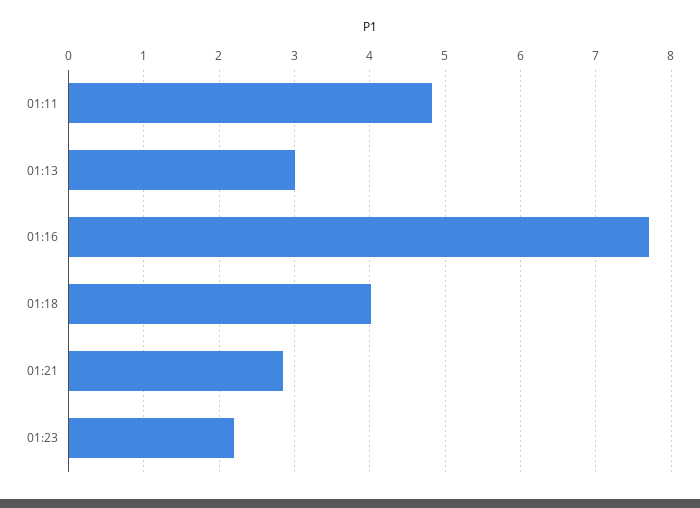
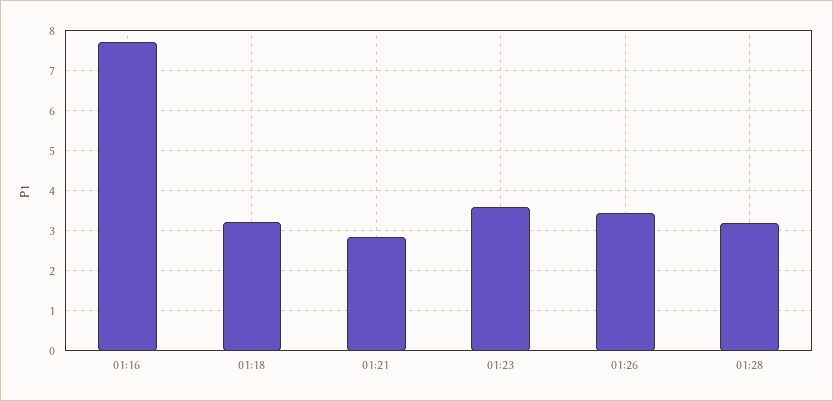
01:11: 4.8 -> none
01:13: 3 -> none
01:18: 4 -> 3.2
01:23: 2.2 -> 3.6
01:26: none -> 3.4
01:28: none -> 3.2

